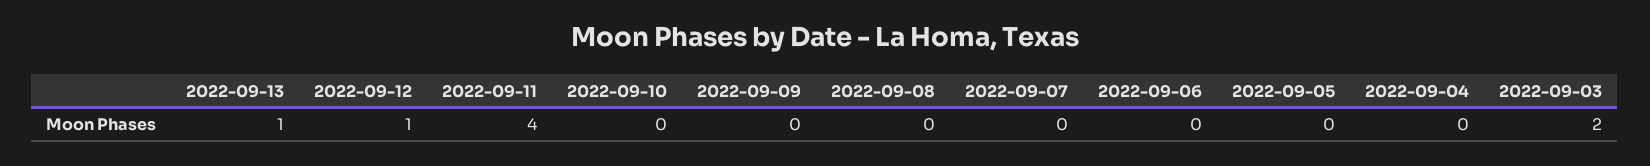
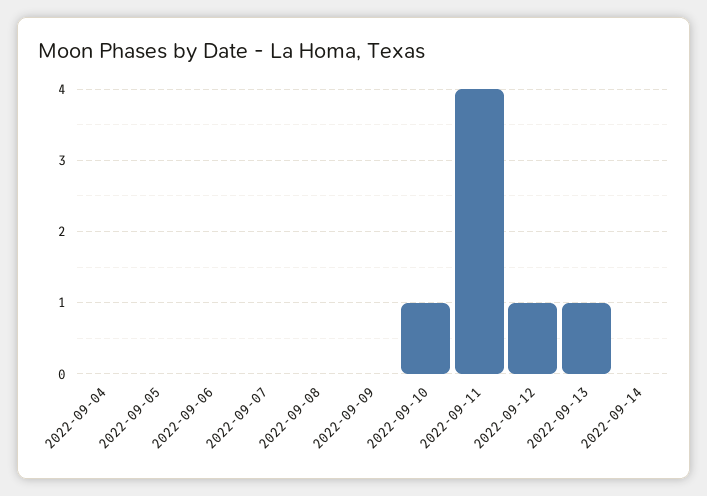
2022-09-10: 0 -> 1
2022-09-03: 2 -> none
2022-09-14: none -> 0

